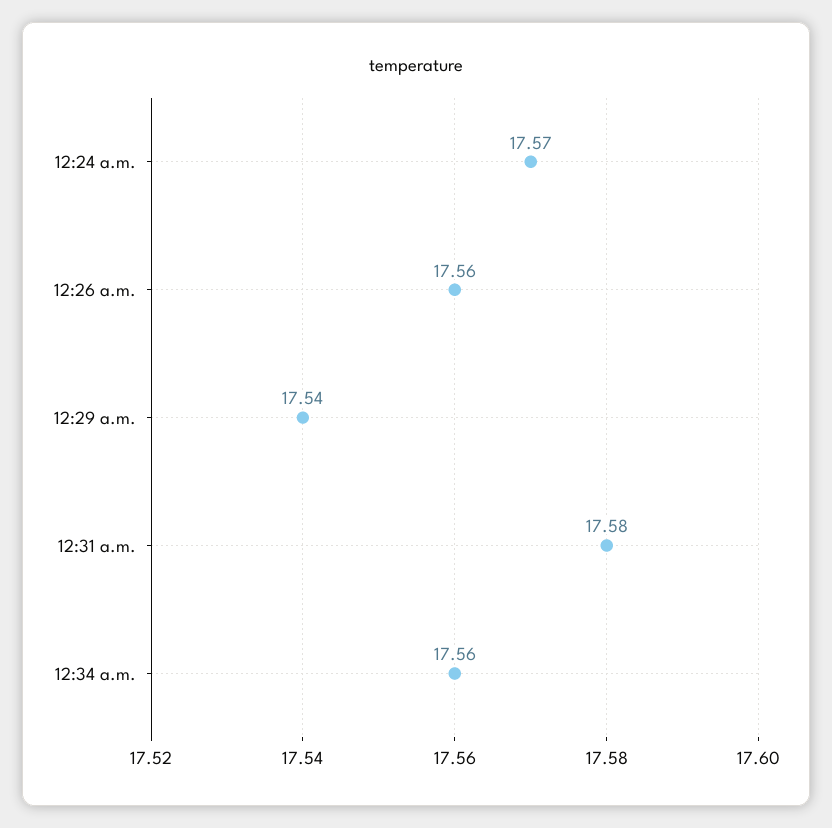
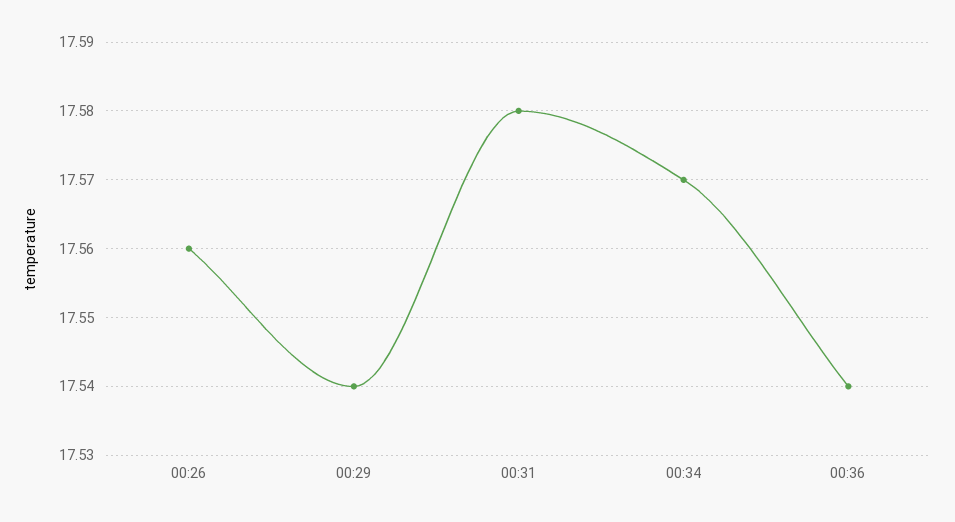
12:24 a.m.: 17.57 -> none
12:34 a.m.: 17.56 -> 17.57
00:36: none -> 17.54

